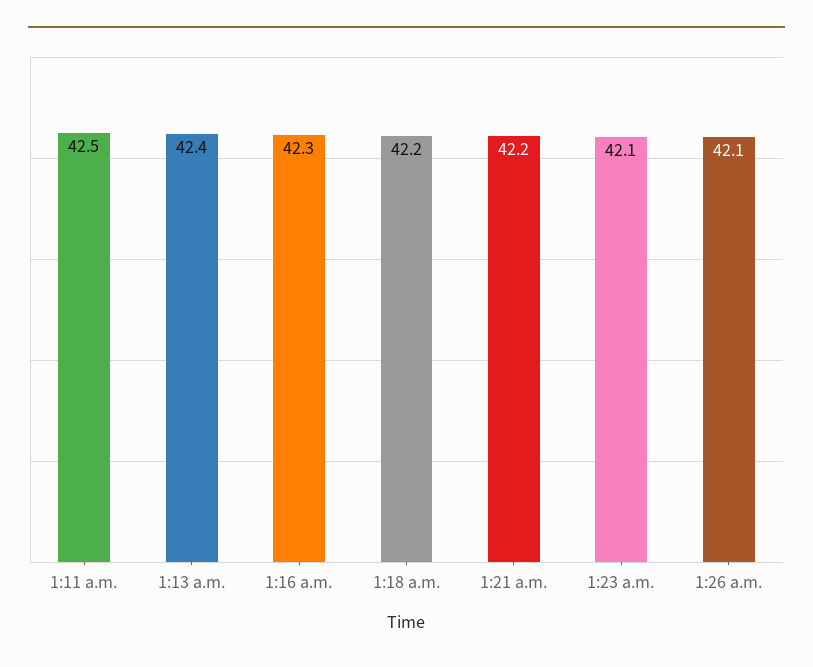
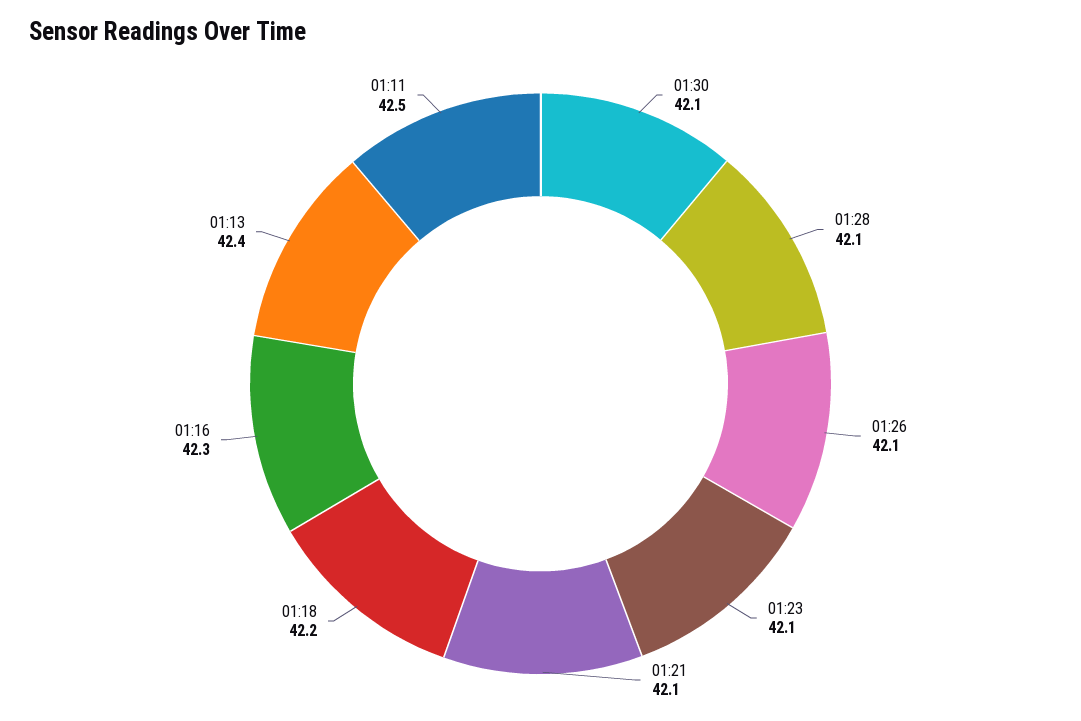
1:21 a.m.: 42.2 -> 42.1
01:30: none -> 42.1
01:28: none -> 42.1

